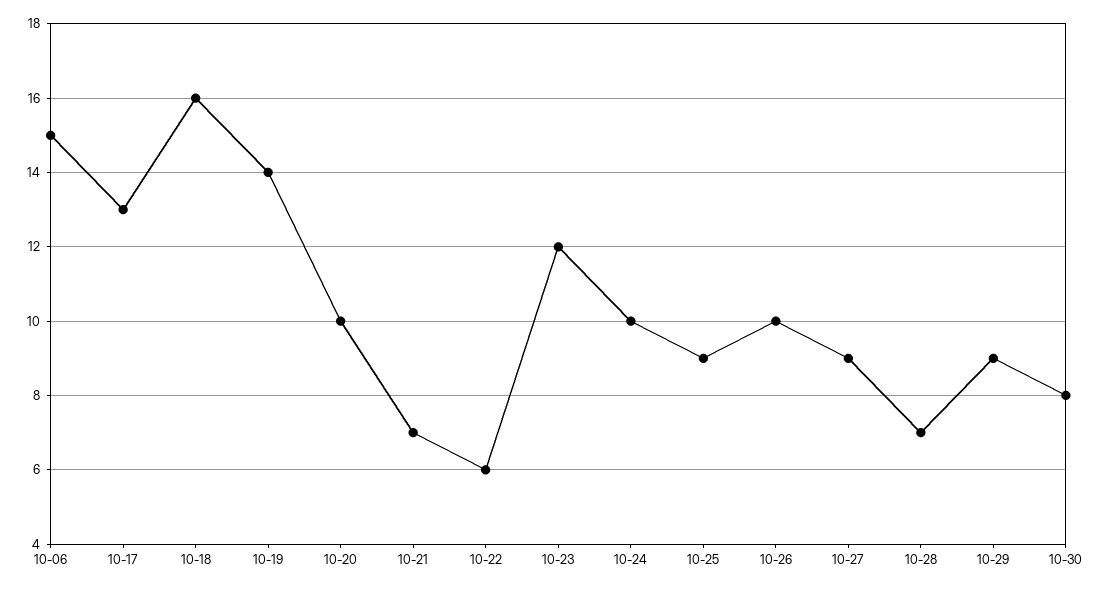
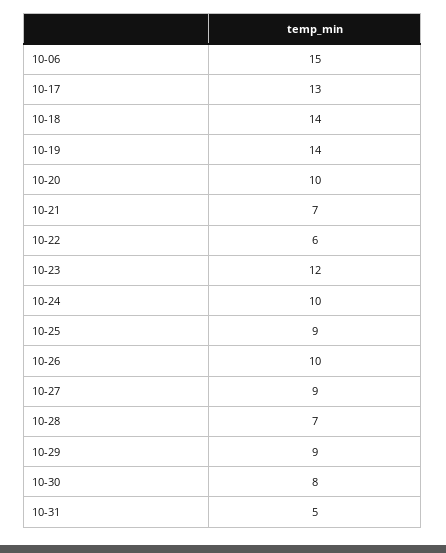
10-18: 16 -> 14
10-31: none -> 5

